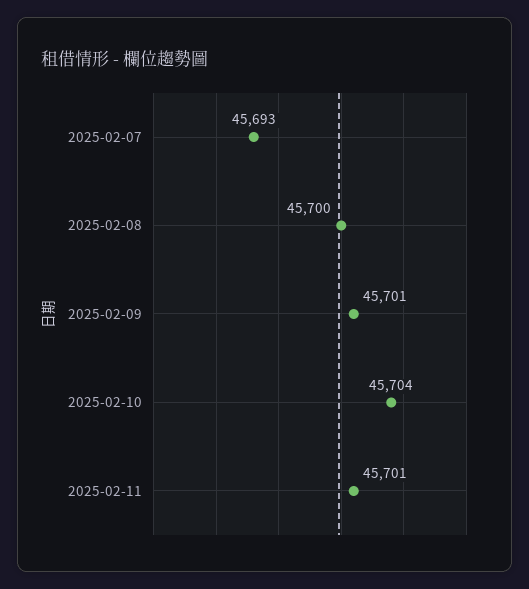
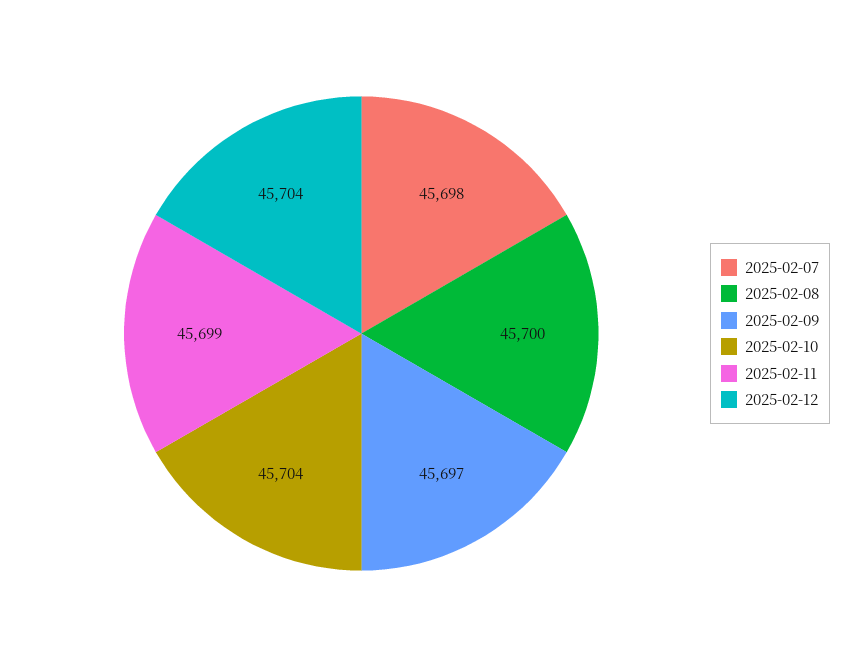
2025-02-07: 45693 -> 45698
2025-02-09: 45701 -> 45697
2025-02-11: 45701 -> 45699
2025-02-12: none -> 45704

